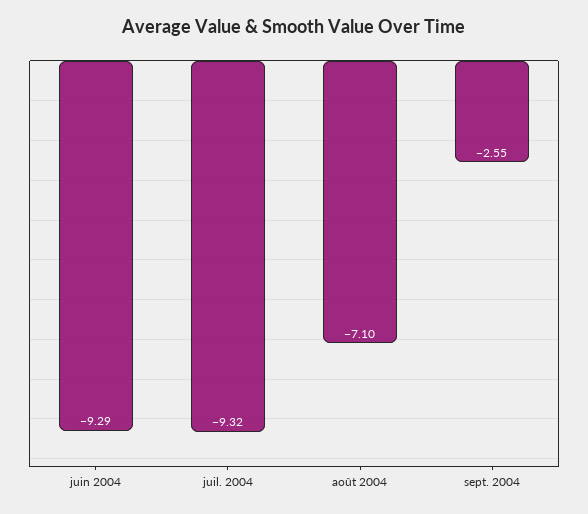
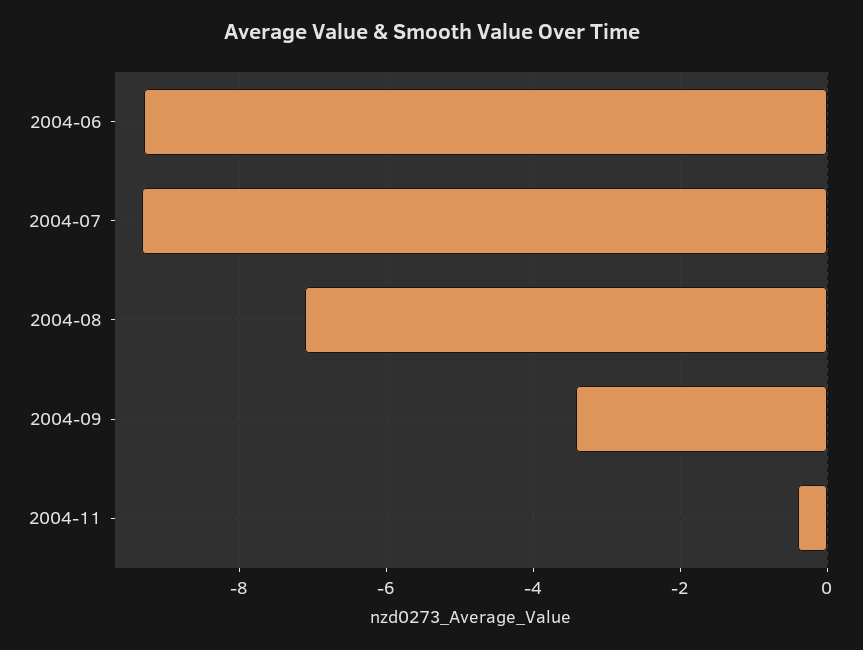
sept. 2004: -2.55 -> -3.4
2004-11: none -> -0.4

